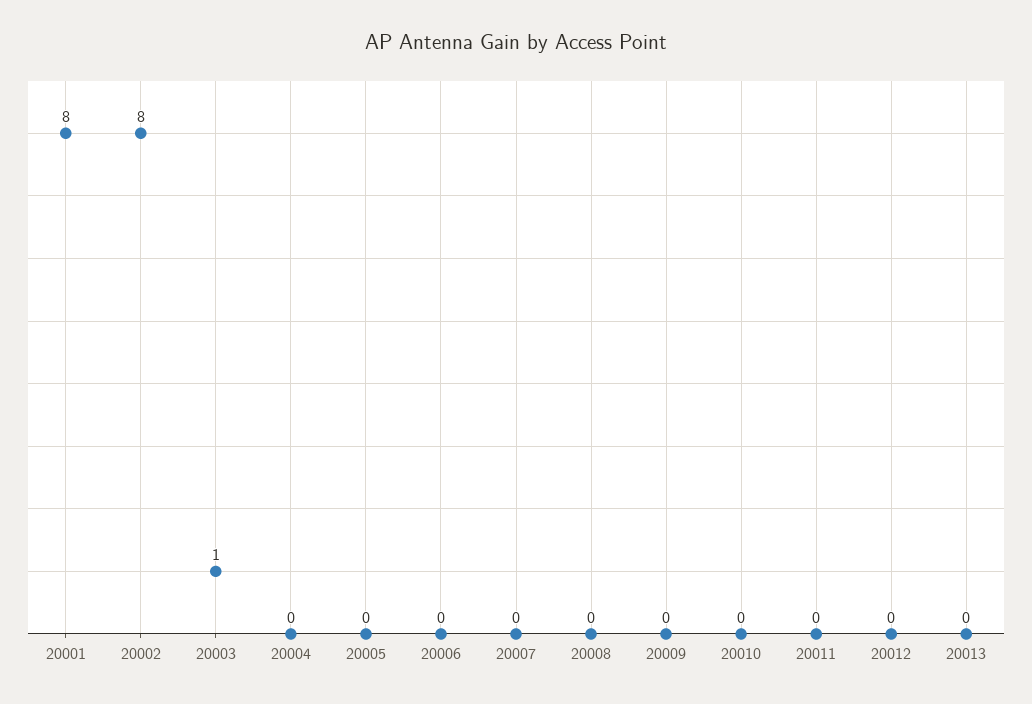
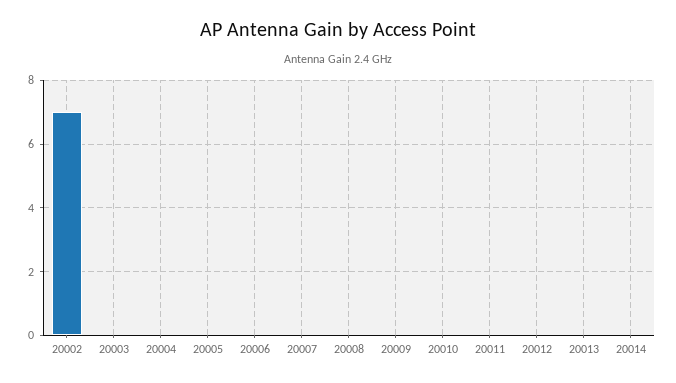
20001: 8 -> none
20002: 8 -> 7
20003: 1 -> 0
20014: none -> 0

